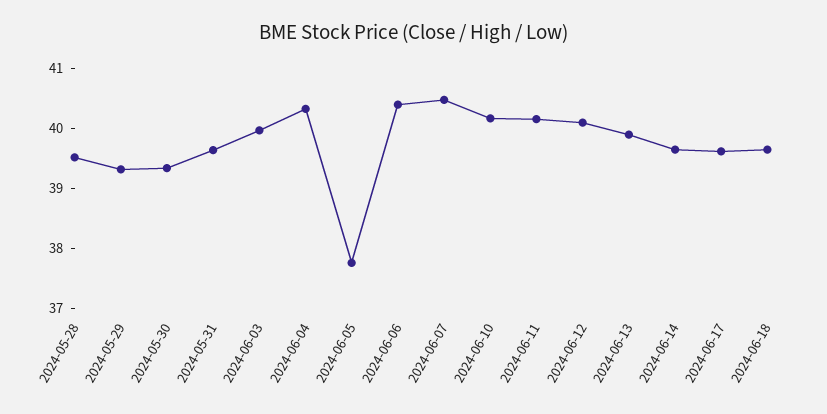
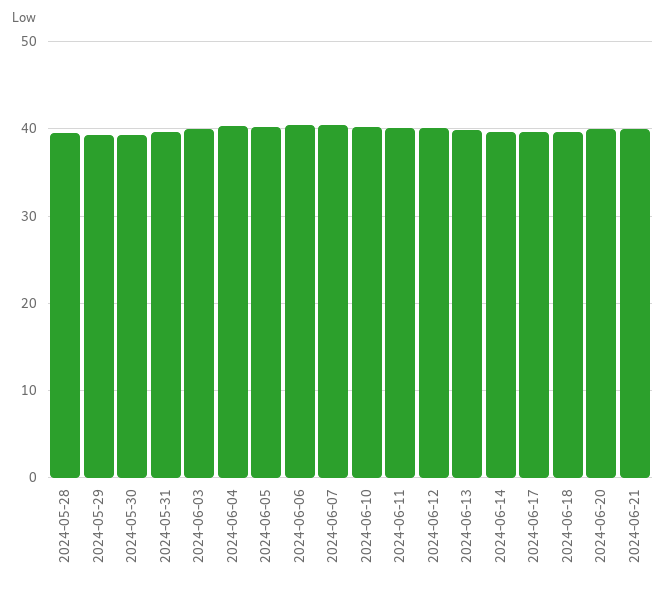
2024-06-05: 37.8 -> 40
2024-06-20: none -> 40
2024-06-21: none -> 40

